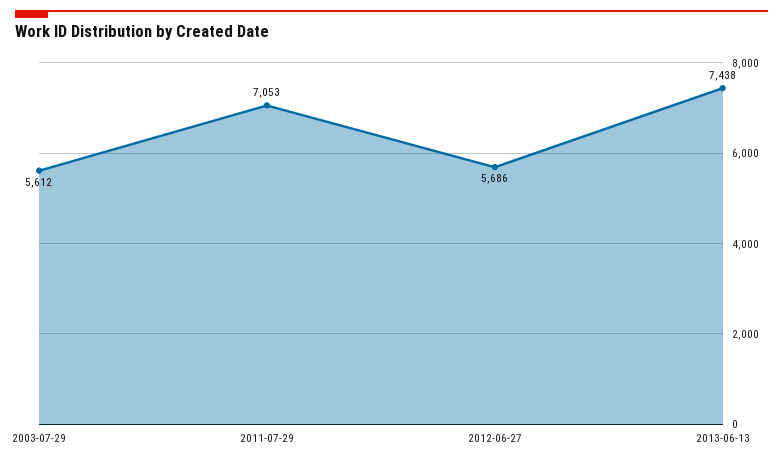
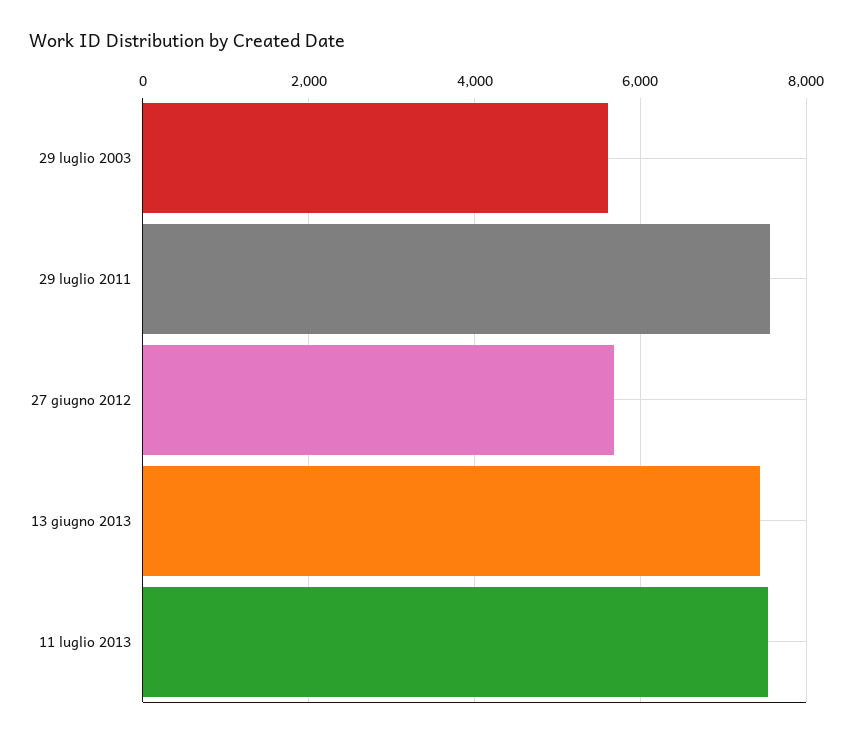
2011-07-29: 7053 -> 7600
11 luglio 2013: none -> 7600

